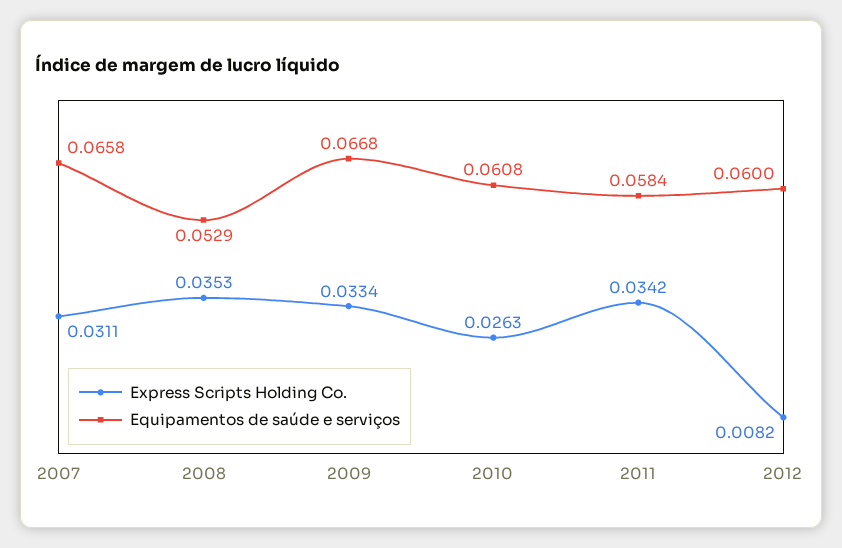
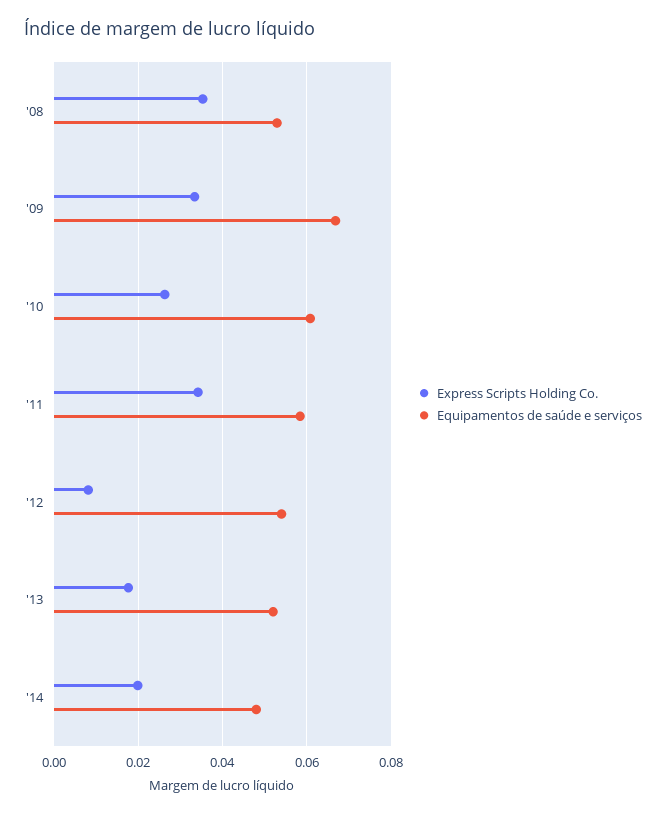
Express Scripts Holding Co., 2007: 0.0311 -> none
Equipamentos de saúde e serviços, 2007: 0.0658 -> none
Equipamentos de saúde e serviços, 2012: 0.06 -> 0.054
Express Scripts Holding Co., '13: none -> 0.018
Equipamentos de saúde e serviços, '13: none -> 0.052
Express Scripts Holding Co., '14: none -> 0.02
Equipamentos de saúde e serviços, '14: none -> 0.048

